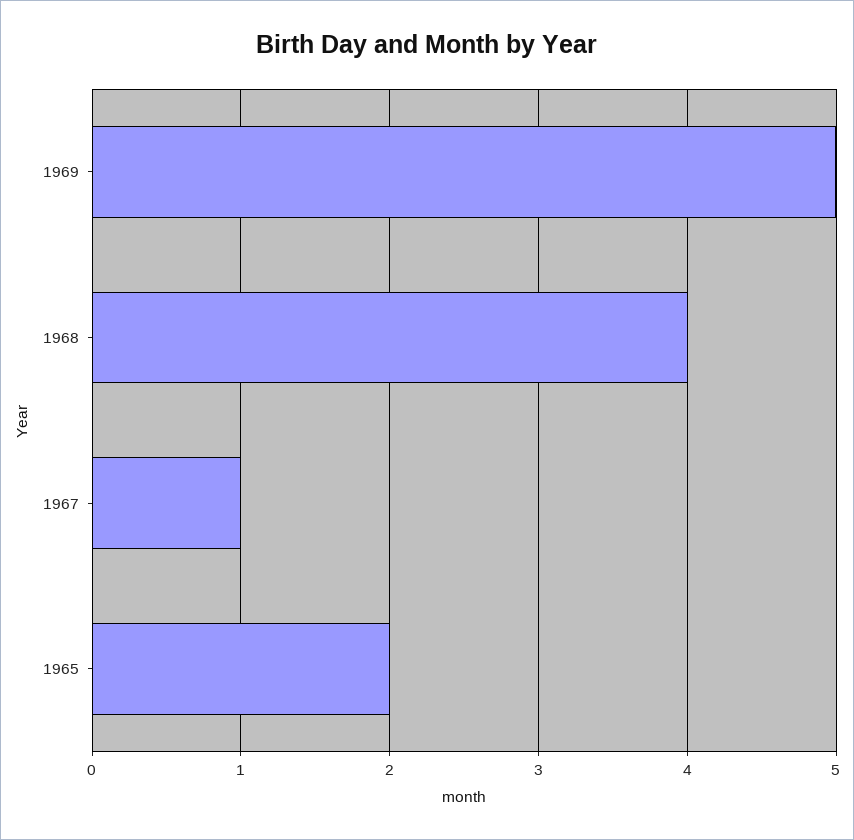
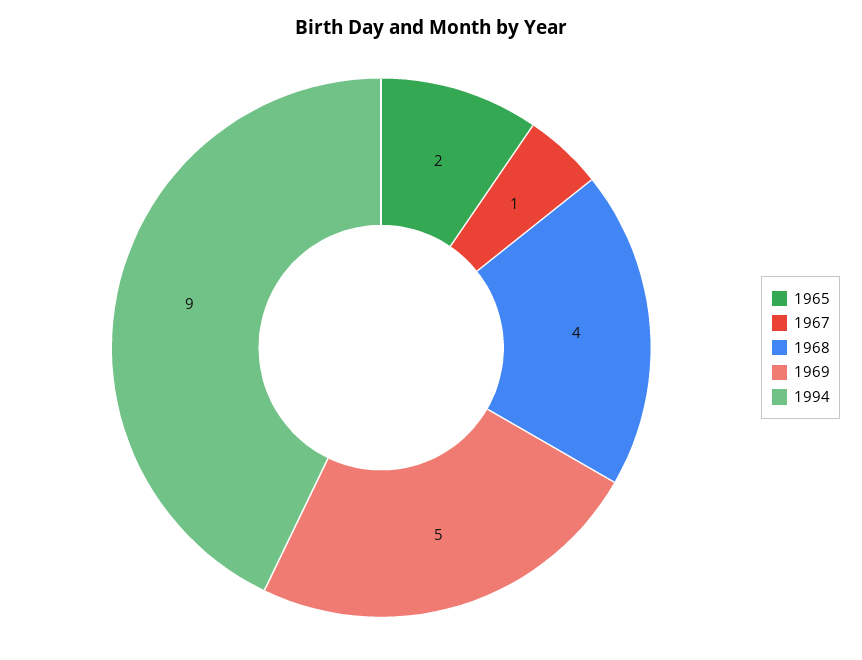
1994: none -> 9

